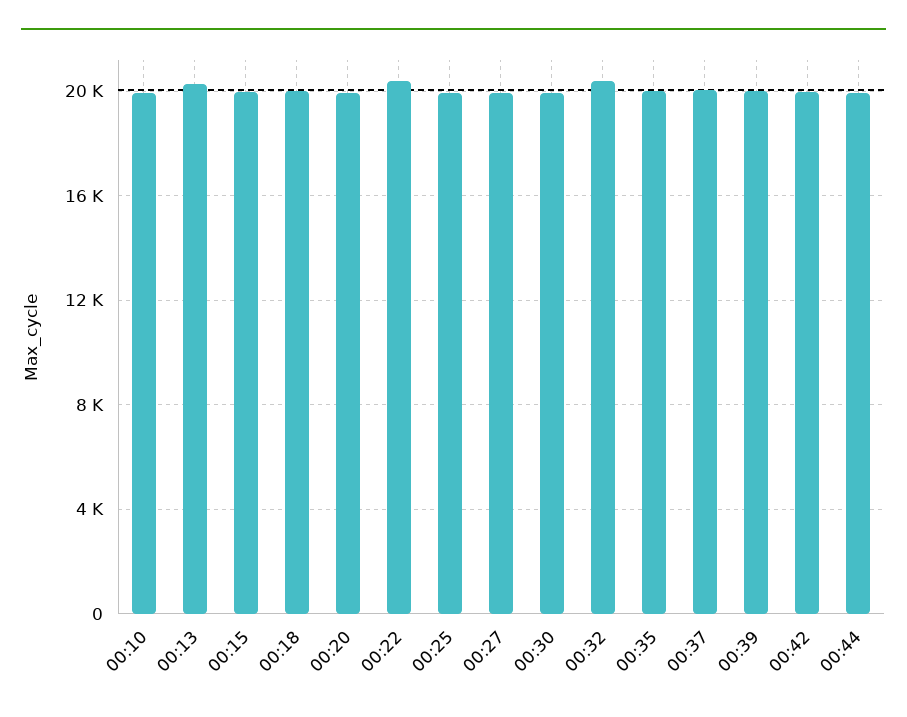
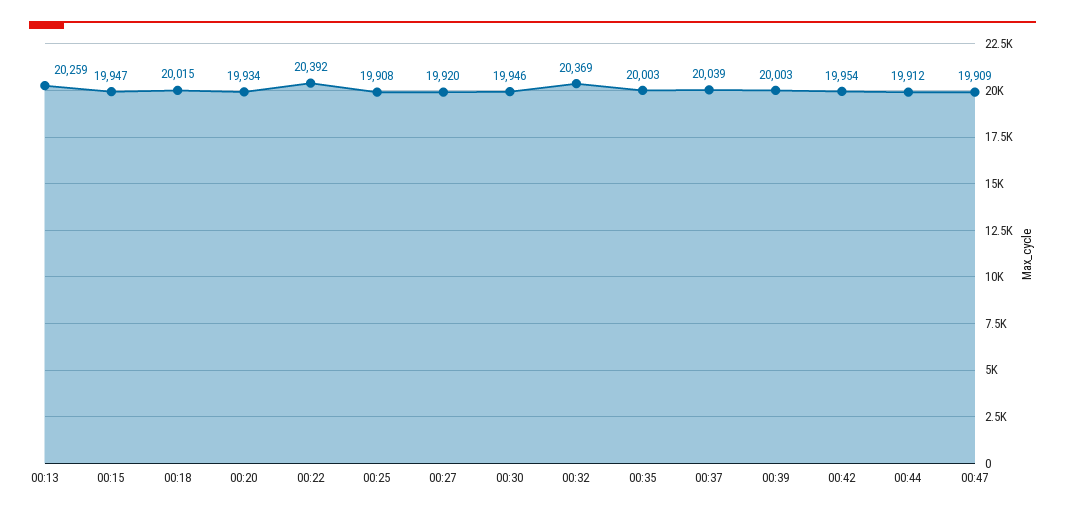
00:10: 20000 -> none
00:47: none -> 19909

